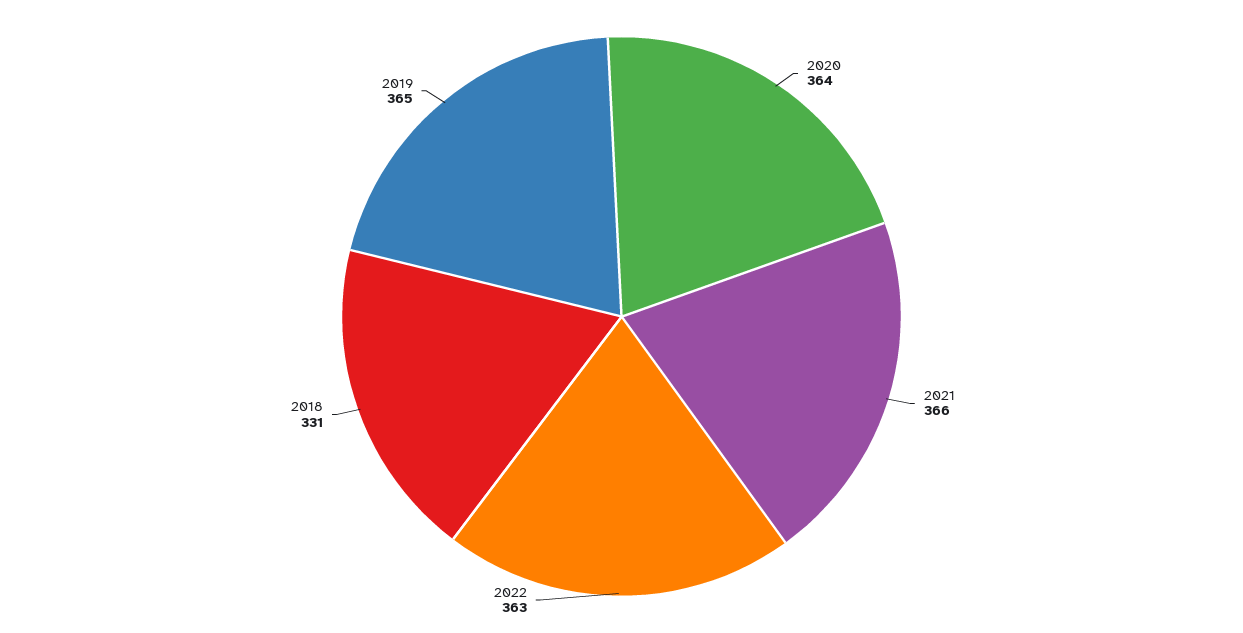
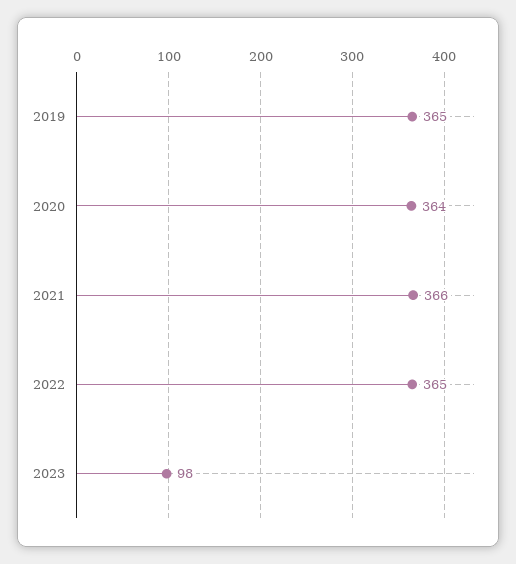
2022: 363 -> 365
2018: 331 -> none
2023: none -> 98

